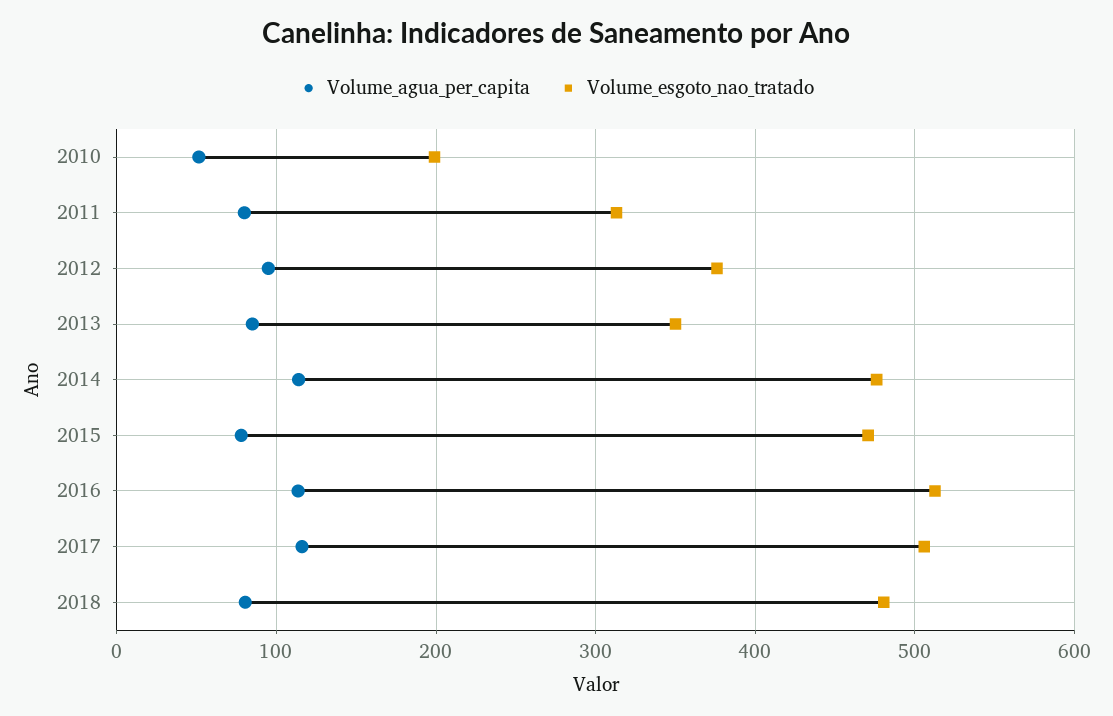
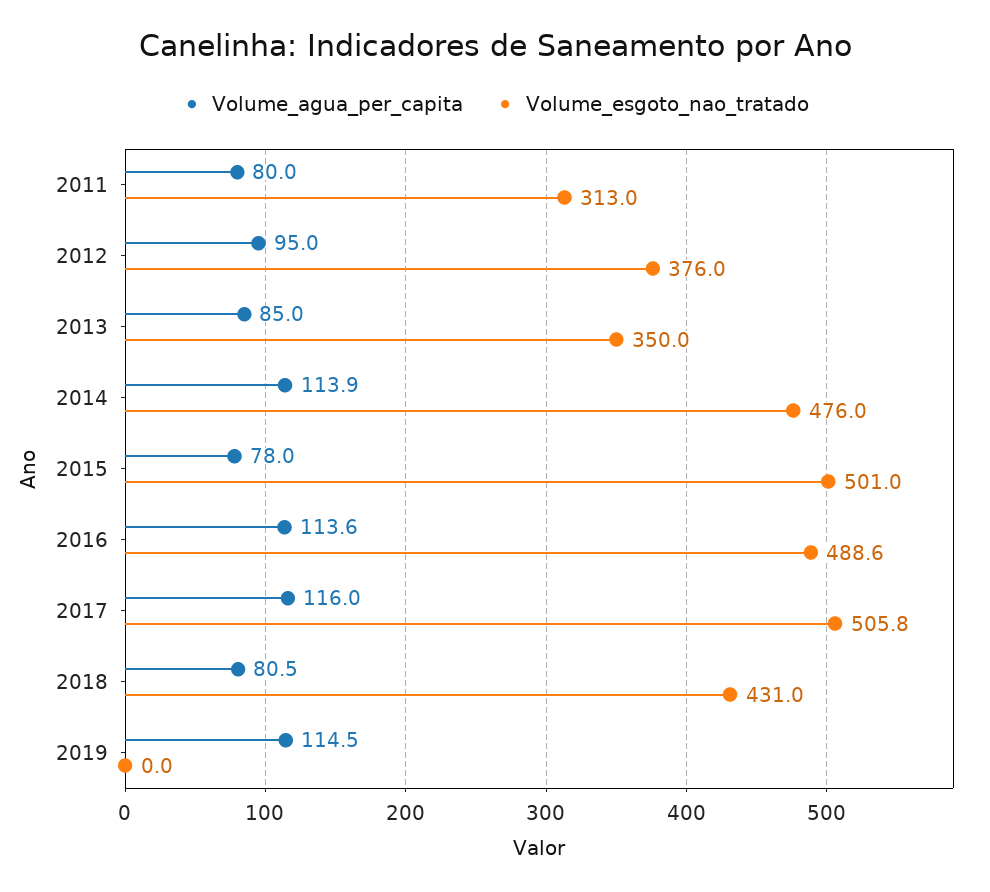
Volume_agua_per_capita, 2010: 50 -> none
Volume_esgoto_nao_tratado, 2010: 200 -> none
Volume_esgoto_nao_tratado, 2015: 470 -> 501
Volume_esgoto_nao_tratado, 2016: 510 -> 488.6
Volume_esgoto_nao_tratado, 2018: 480 -> 431
Volume_agua_per_capita, 2019: none -> 114.5
Volume_esgoto_nao_tratado, 2019: none -> 0

